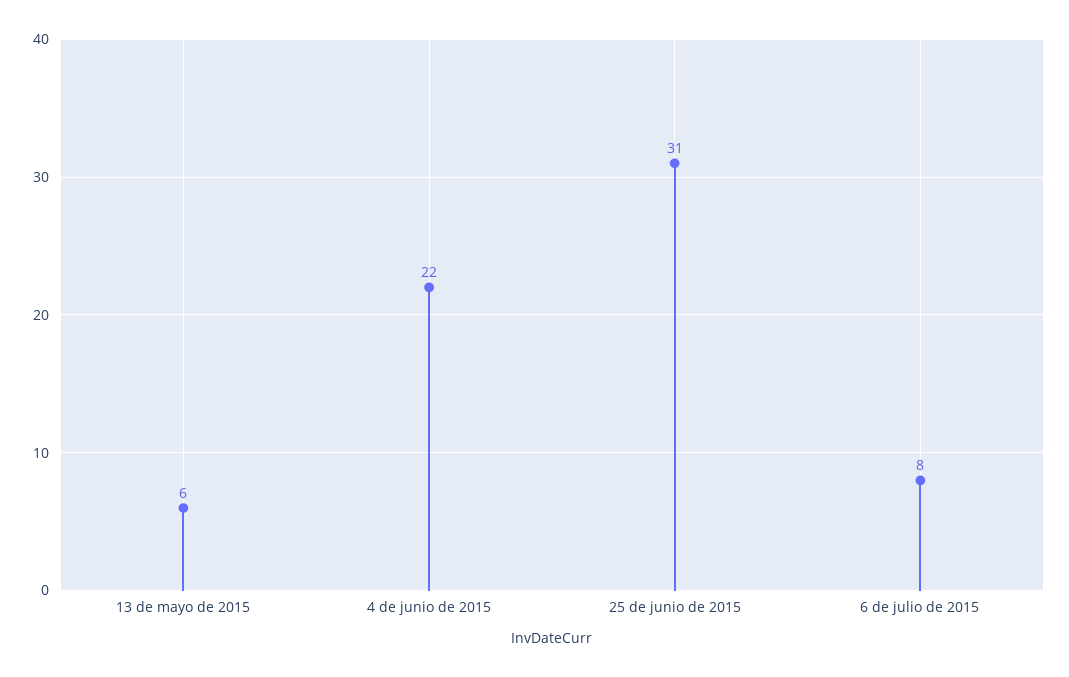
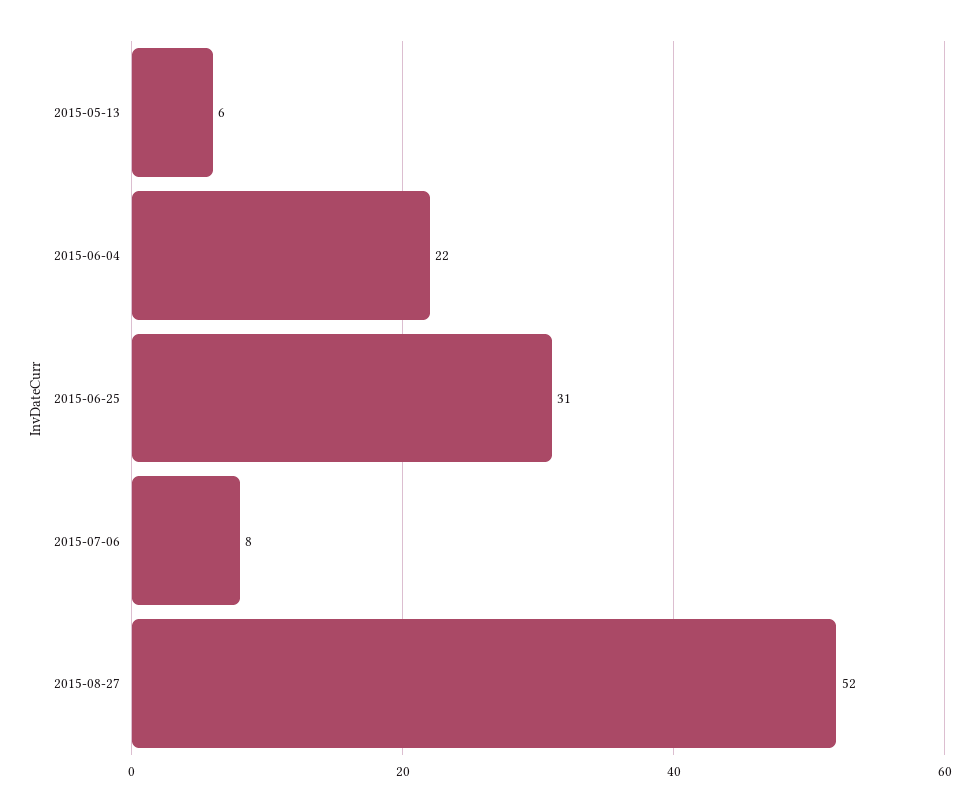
2015-08-27: none -> 52

